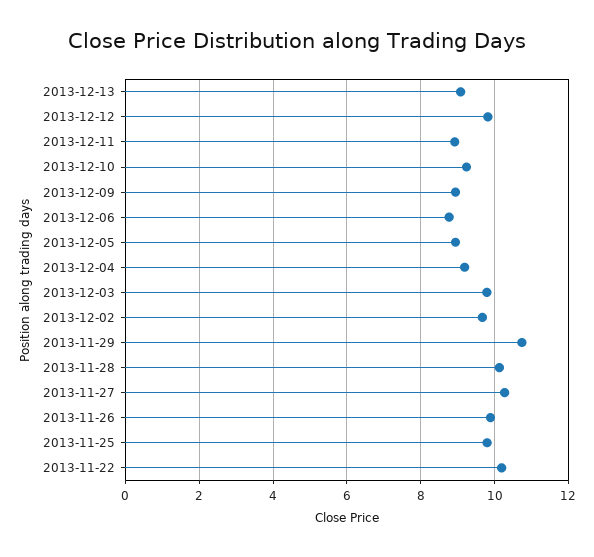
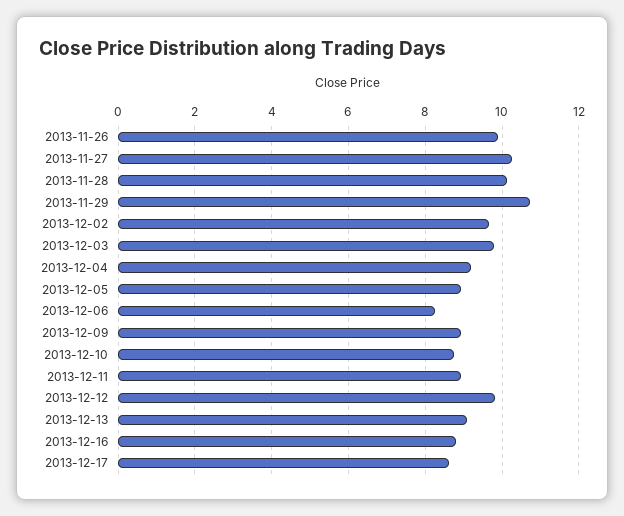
2013-12-10: 9.2 -> 8.8
2013-12-06: 8.8 -> 8.2
2013-11-25: 9.8 -> none
2013-11-22: 10.2 -> none
2013-12-16: none -> 8.8
2013-12-17: none -> 8.6

